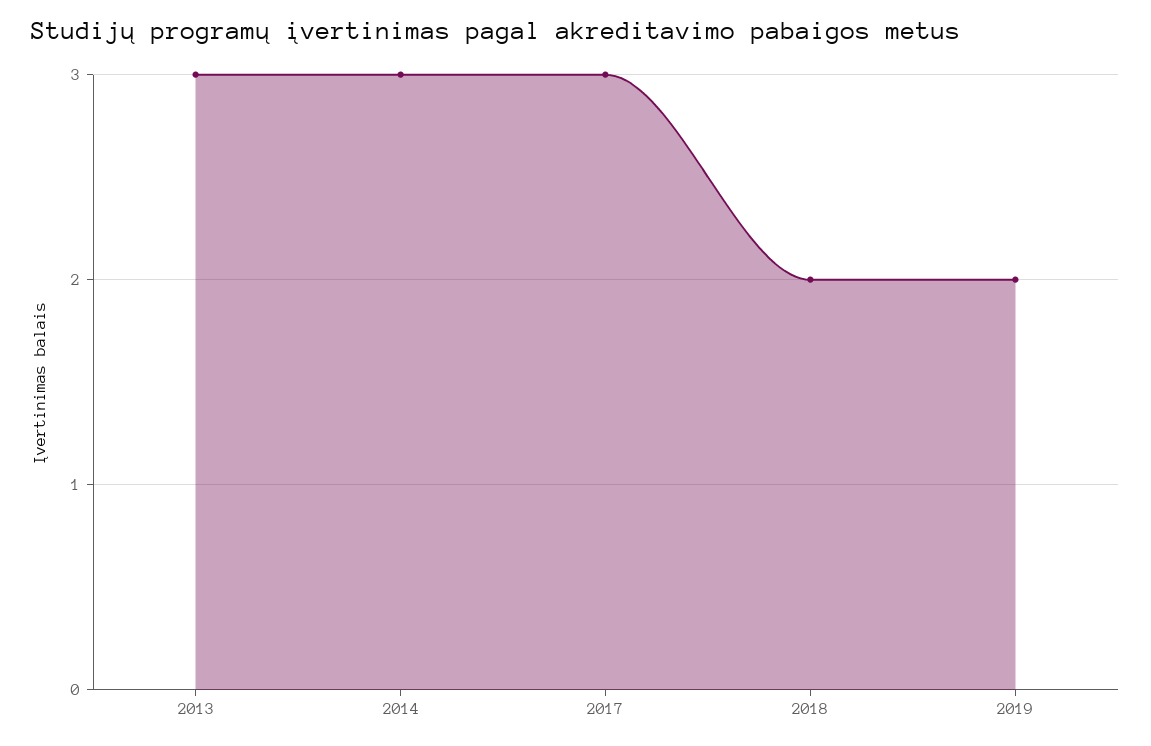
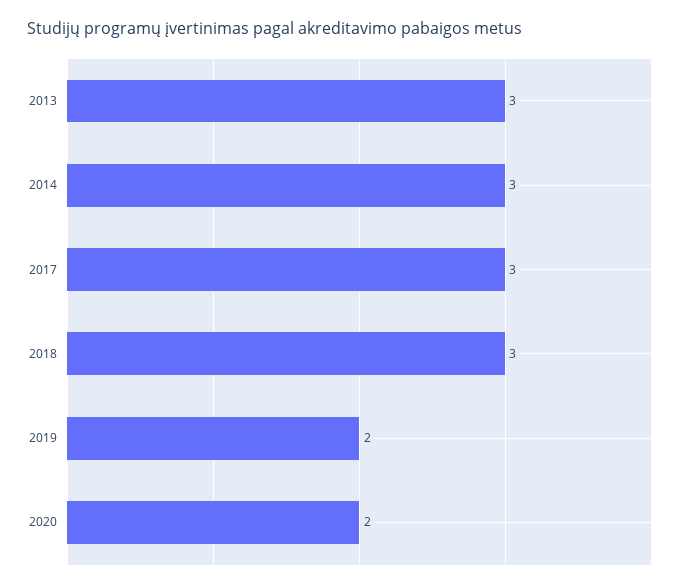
2018: 2 -> 3
2020: none -> 2

